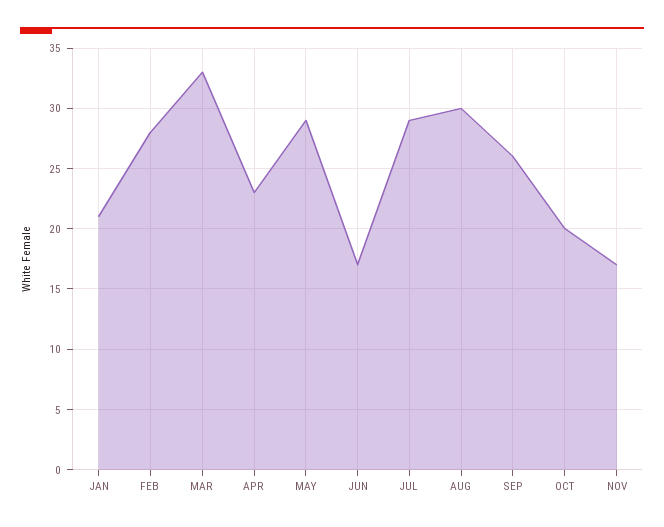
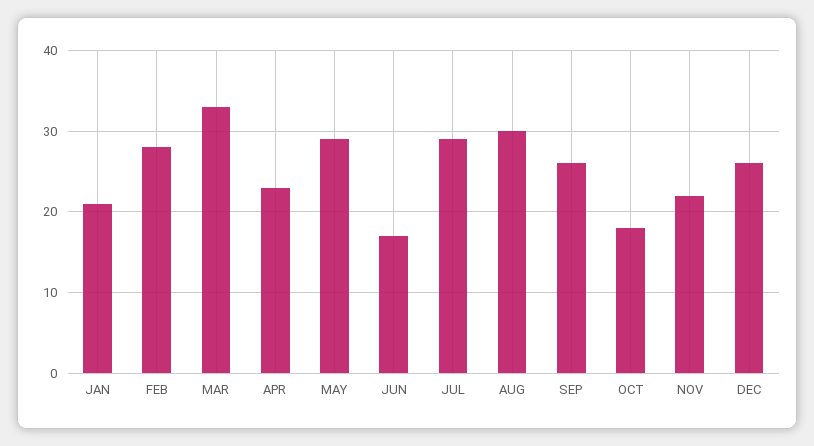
OCT: 20 -> 18
NOV: 17 -> 22
DEC: none -> 26

